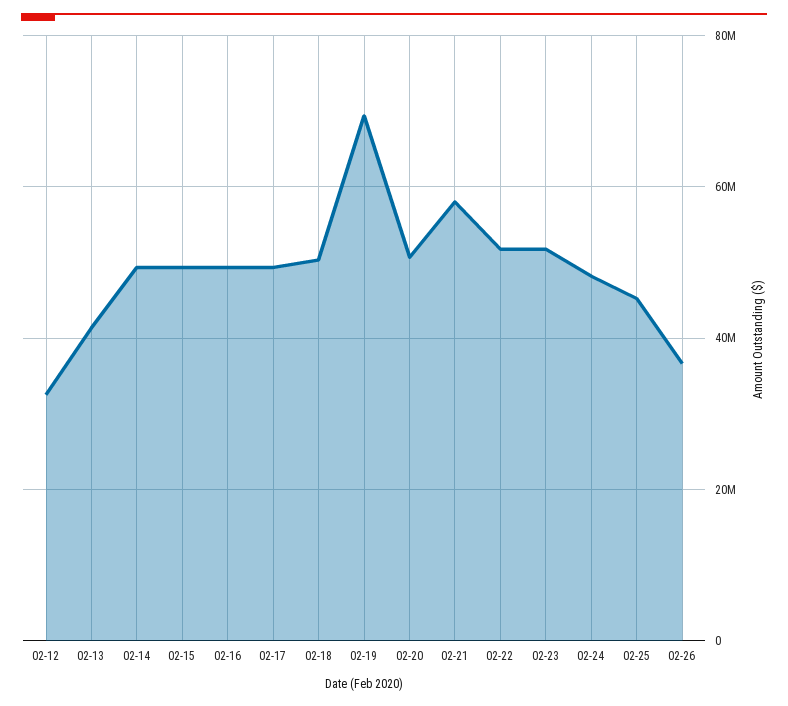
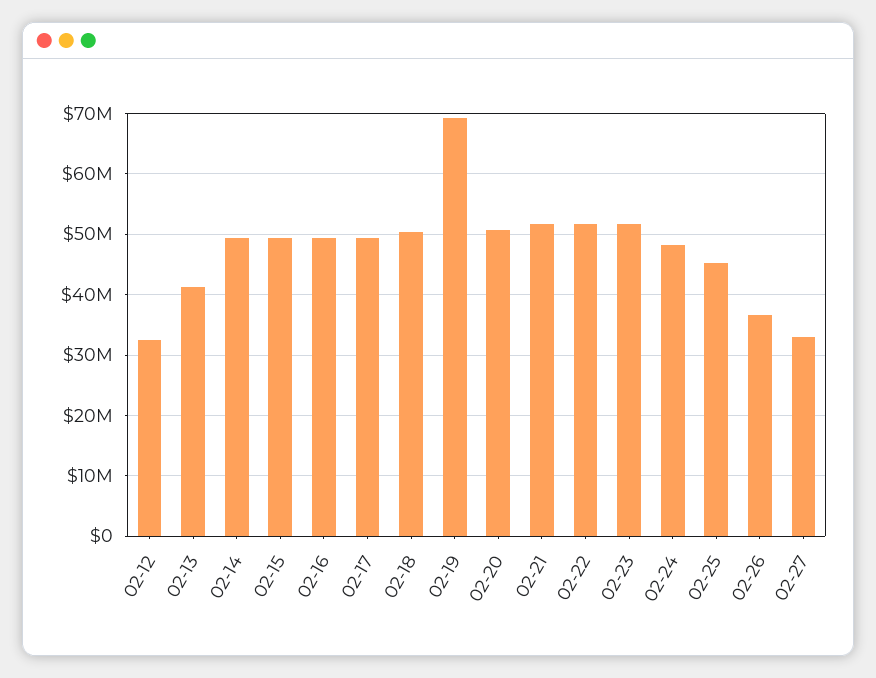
02-21: 58000000 -> 52000000
02-27: none -> 33000000

